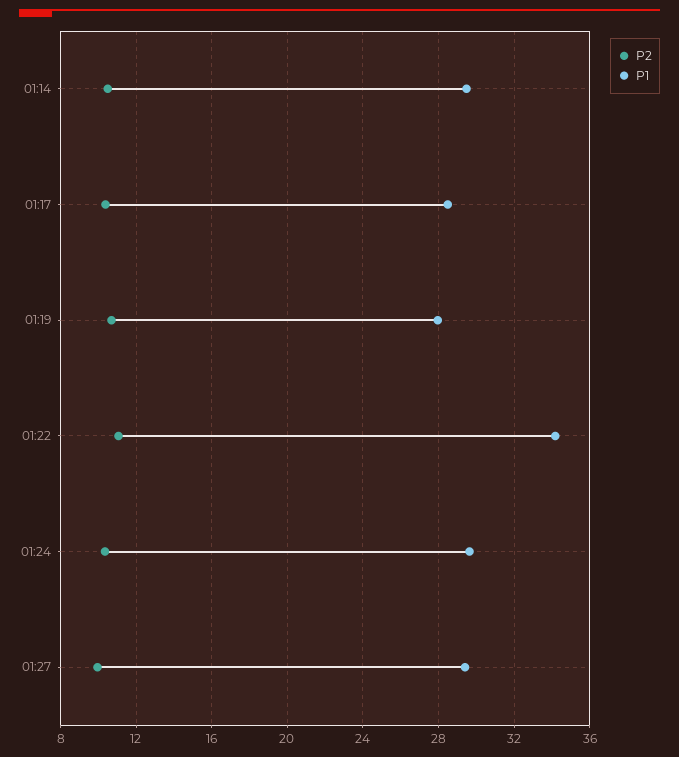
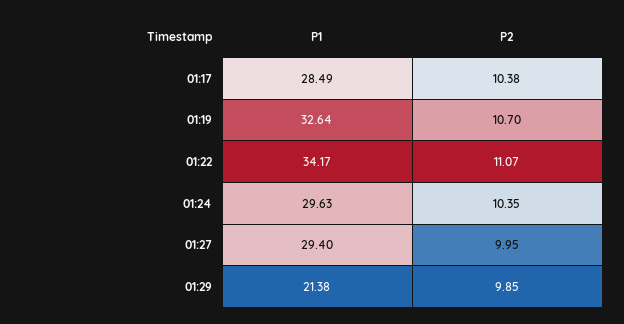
P2, 01:14: 10.5 -> none
P1, 01:14: 29.5 -> none
P1, 01:19: 28 -> 32.64
P1, 01:29: none -> 21.38
P2, 01:29: none -> 9.85

